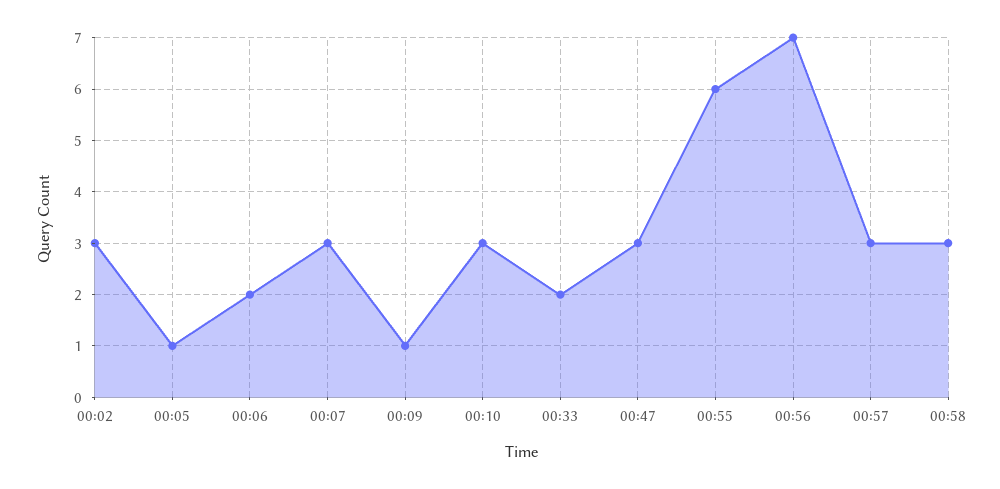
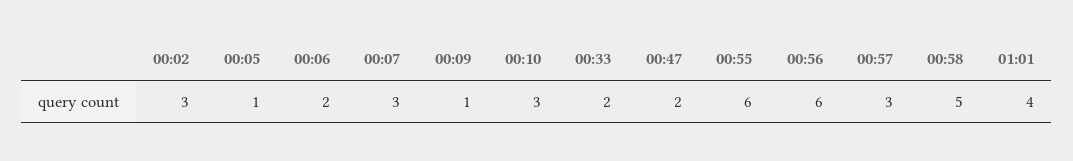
00:47: 3 -> 2
00:56: 7 -> 6
00:58: 3 -> 5
01:01: none -> 4

